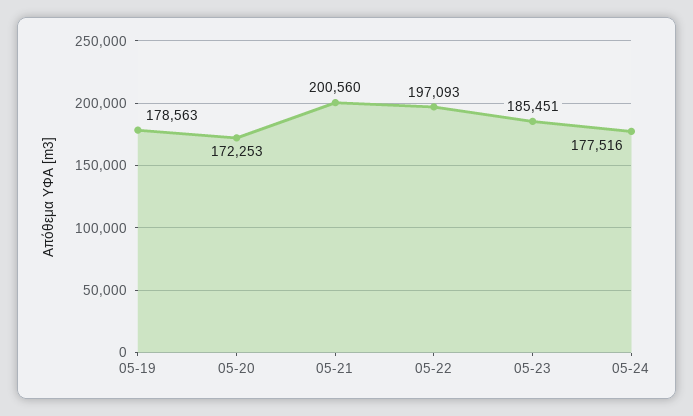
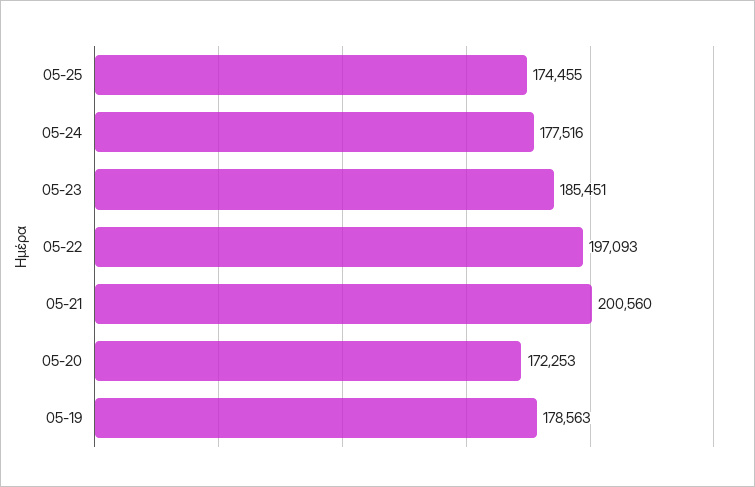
05-25: none -> 174455

